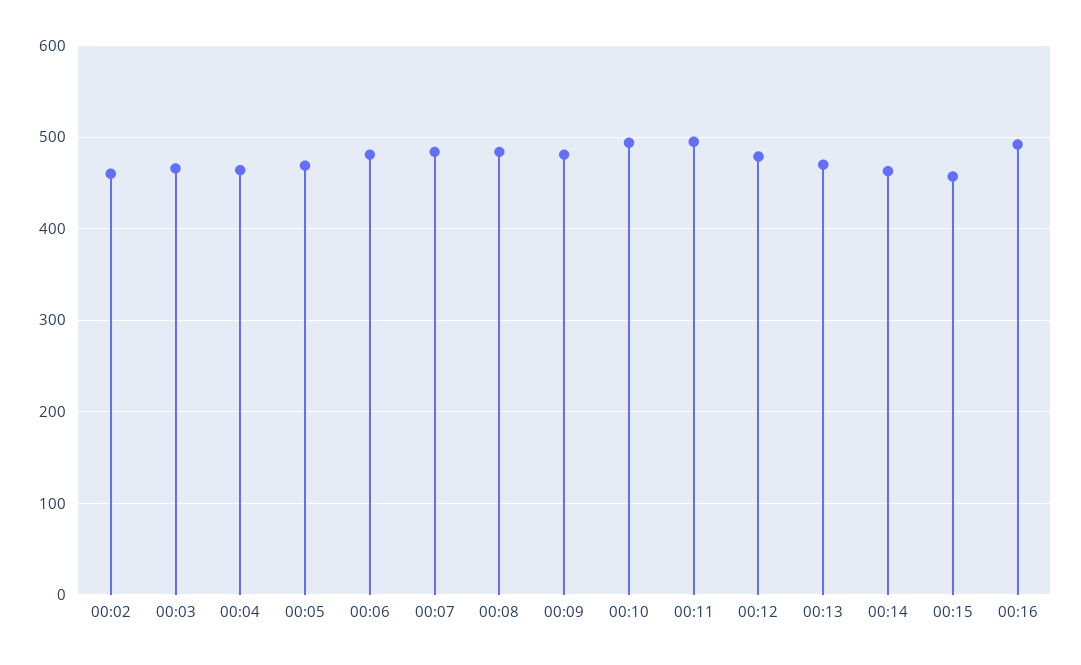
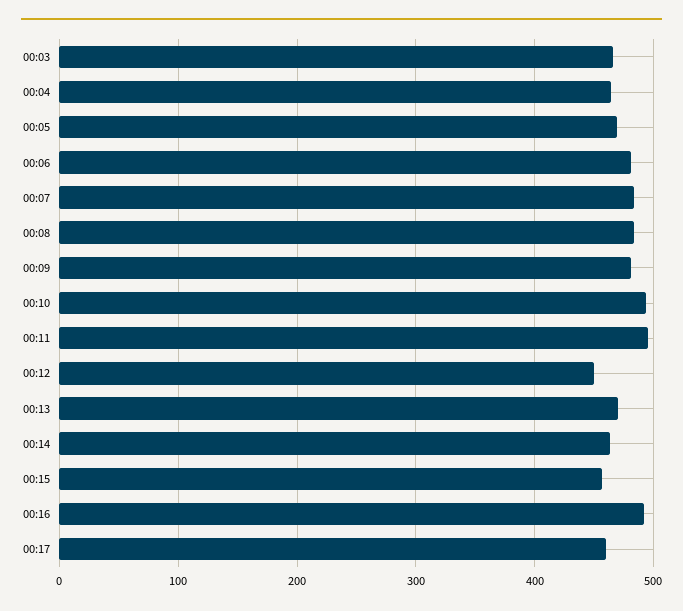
00:02: 460 -> none
00:12: 480 -> 450
00:17: none -> 460

